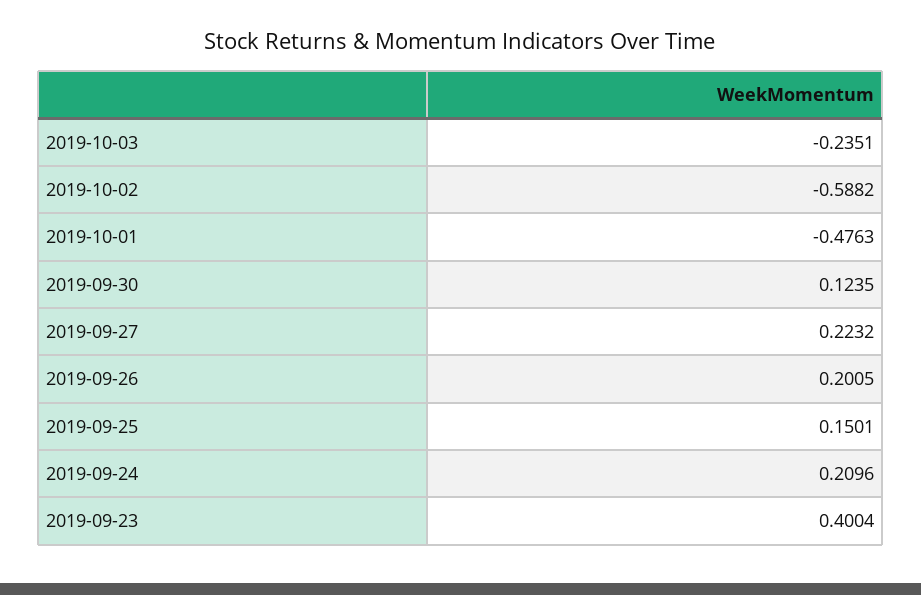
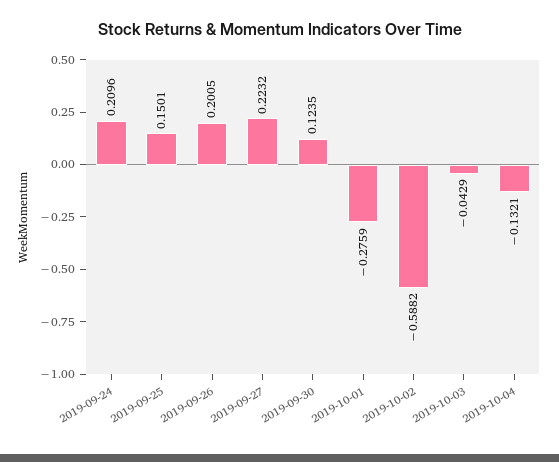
2019-10-03: -0.2351 -> -0.0429
2019-10-01: -0.4763 -> -0.2759
2019-09-23: 0.4004 -> none
2019-10-04: none -> -0.1321

